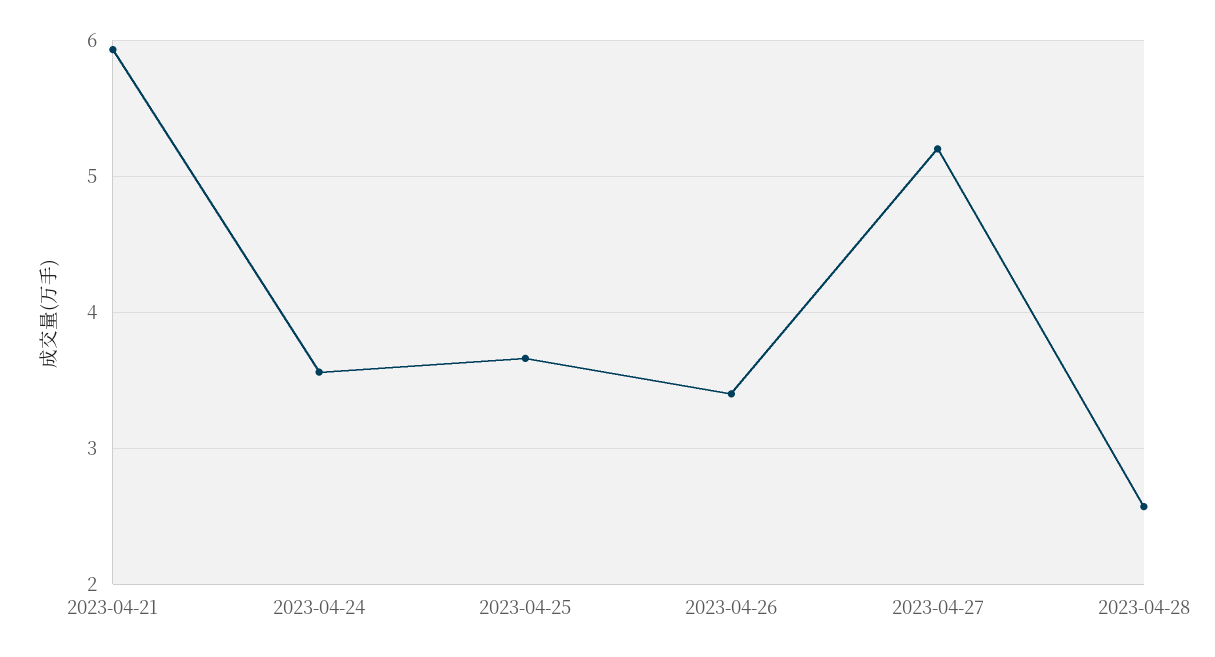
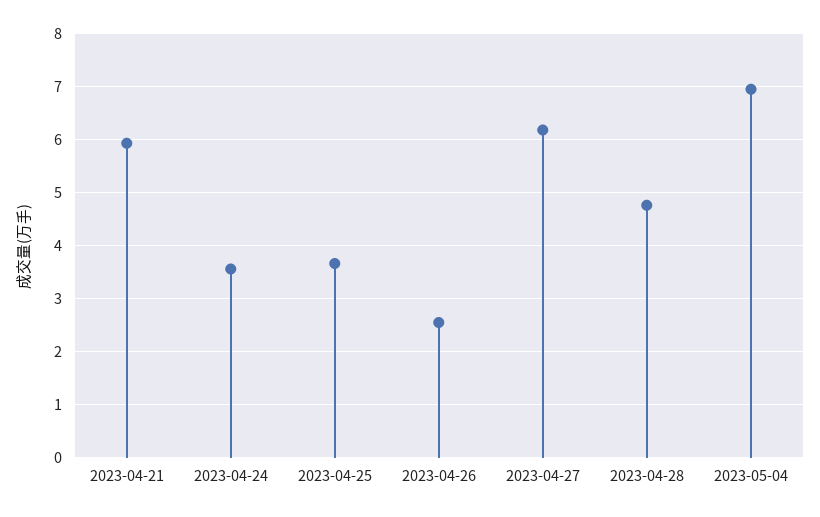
2023-04-26: 3.4 -> 2.6
2023-04-27: 5.2 -> 6.2
2023-04-28: 2.6 -> 4.8
2023-05-04: none -> 7

